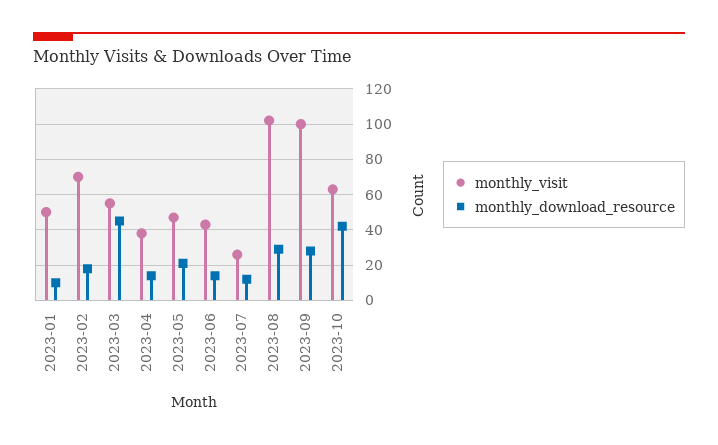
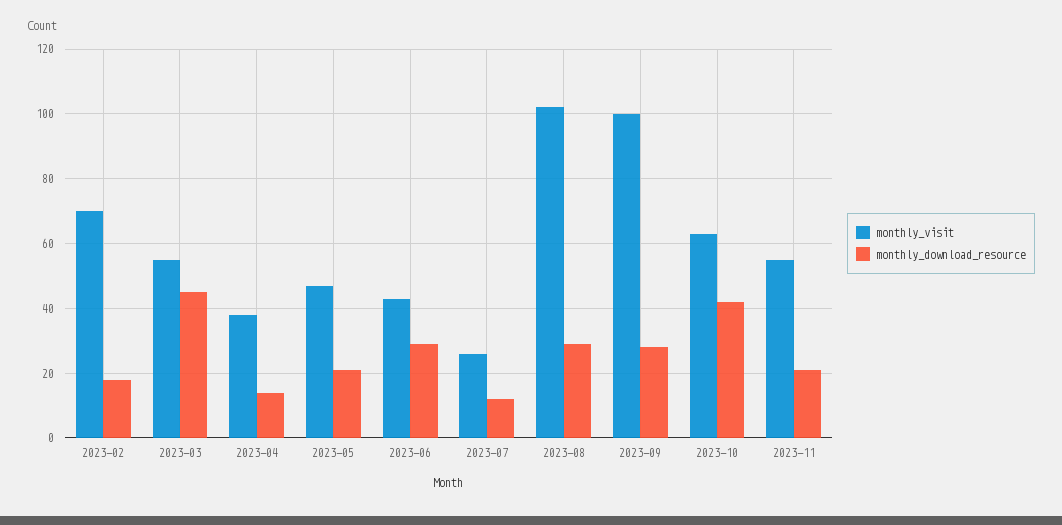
monthly_visit, 2023-01: 50 -> none
monthly_download_resource, 2023-01: 10 -> none
monthly_download_resource, 2023-06: 15 -> 30
monthly_visit, 2023-11: none -> 55
monthly_download_resource, 2023-11: none -> 20

